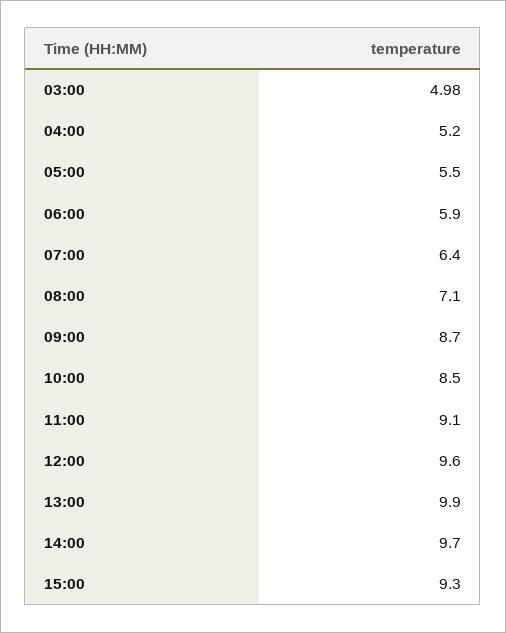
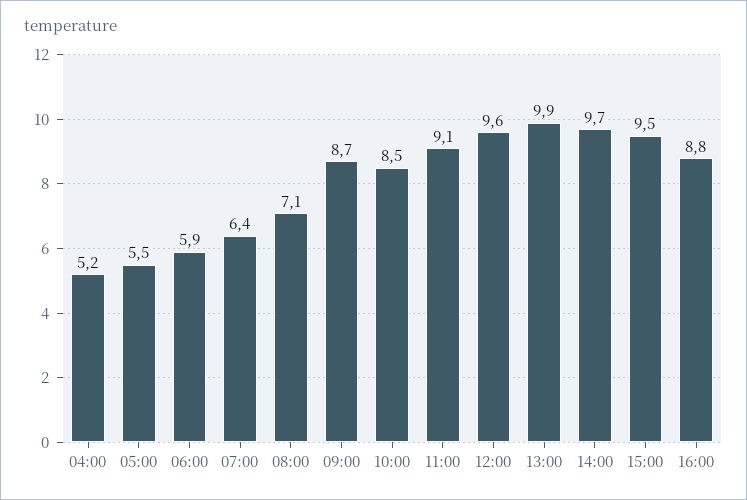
03:00: 4.98 -> none
15:00: 9.3 -> 9.5
16:00: none -> 8.8

